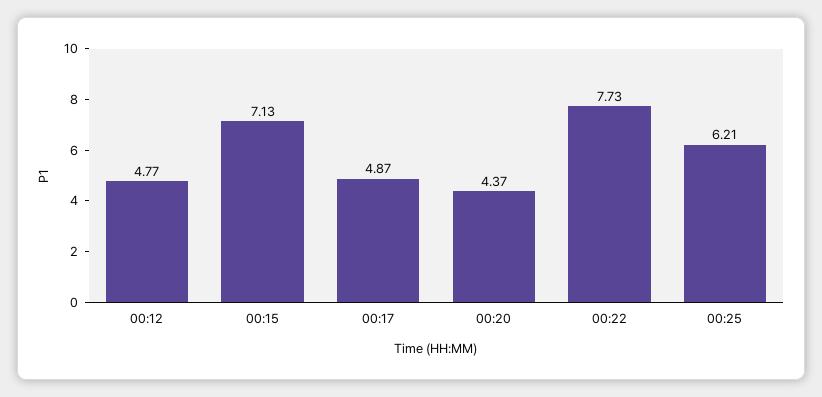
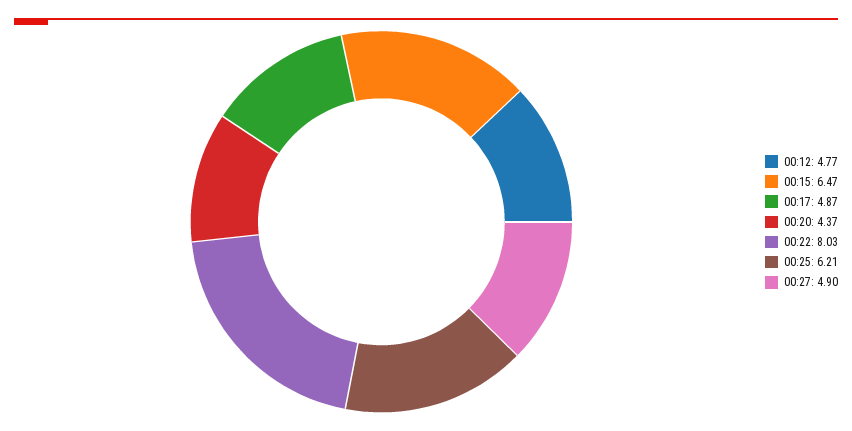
00:15: 7.13 -> 6.47
00:22: 7.73 -> 8.03
00:27: none -> 4.9

